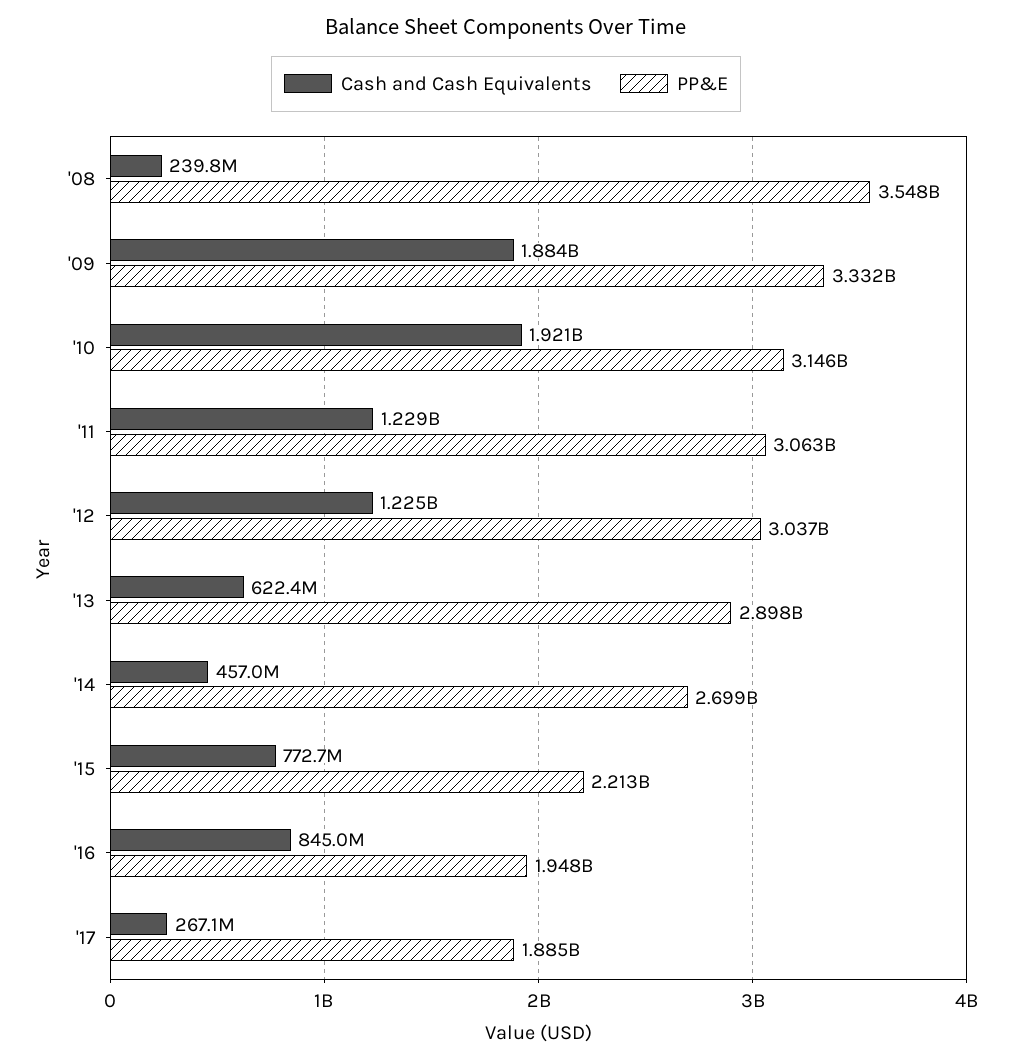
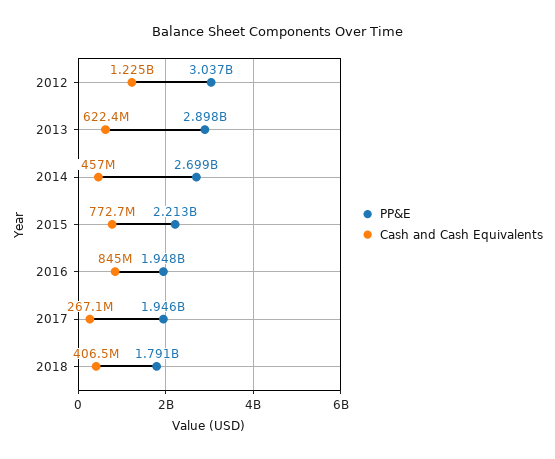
Cash and Cash Equivalents, '08: 239800000 -> none
PP&E, '08: 3548000000 -> none
Cash and Cash Equivalents, '09: 1884000000 -> none
PP&E, '09: 3332000000 -> none
Cash and Cash Equivalents, '10: 1921000000 -> none
PP&E, '10: 3146000000 -> none
Cash and Cash Equivalents, '11: 1229000000 -> none
PP&E, '11: 3063000000 -> none
PP&E, '17: 1885000000 -> 1946000000
PP&E, 2018: none -> 1791000000
Cash and Cash Equivalents, 2018: none -> 406500000

